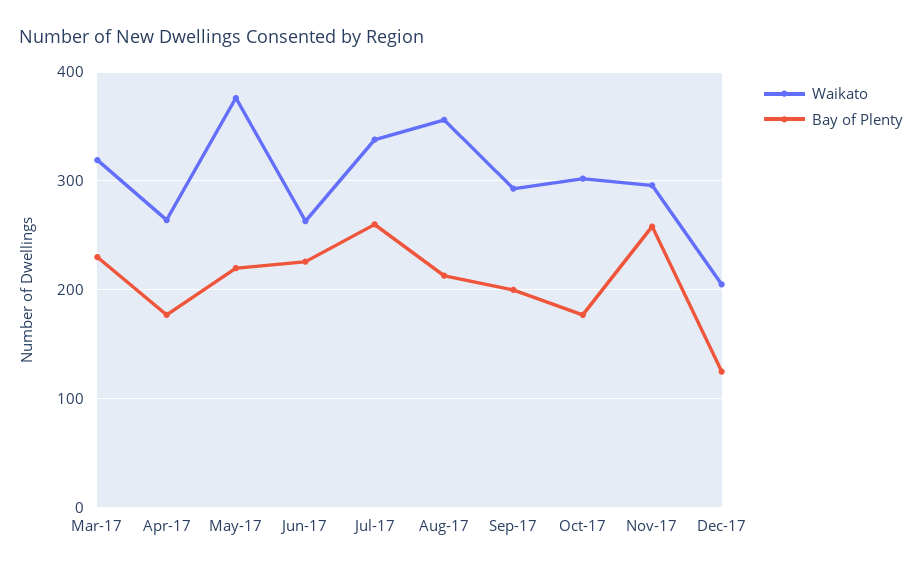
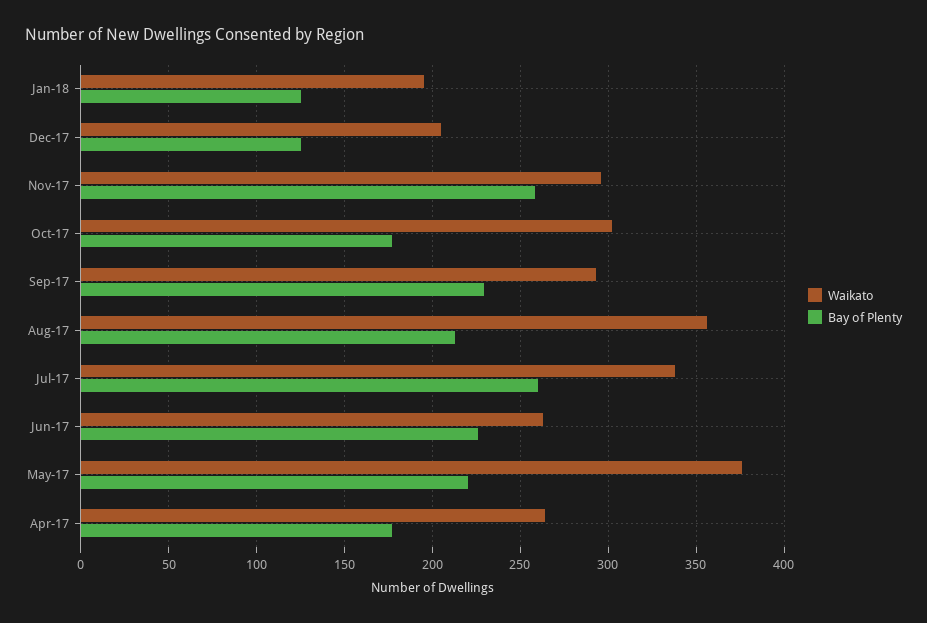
Waikato, Mar-17: 320 -> none
Bay of Plenty, Mar-17: 230 -> none
Bay of Plenty, Sep-17: 200 -> 230
Waikato, Jan-18: none -> 195
Bay of Plenty, Jan-18: none -> 125

